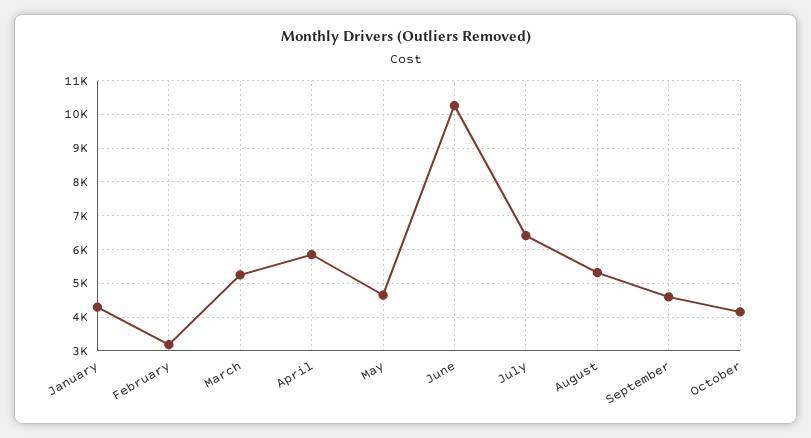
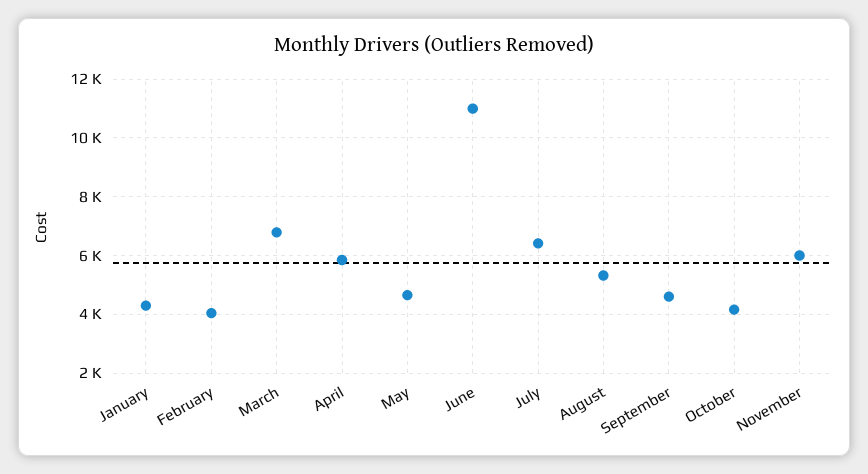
February: 3200 -> 4000
March: 5200 -> 6750
June: 10200 -> 11000
November: none -> 6000

